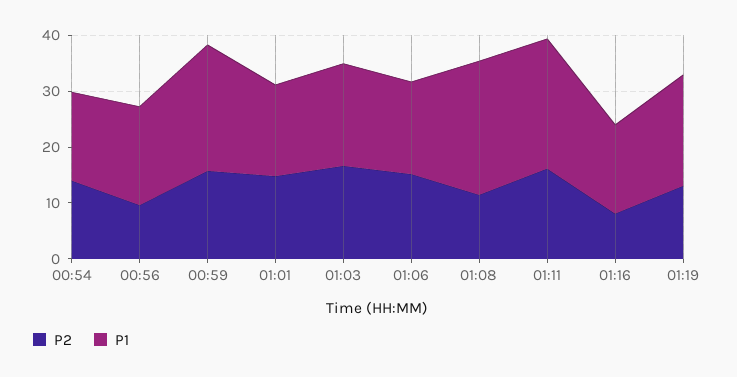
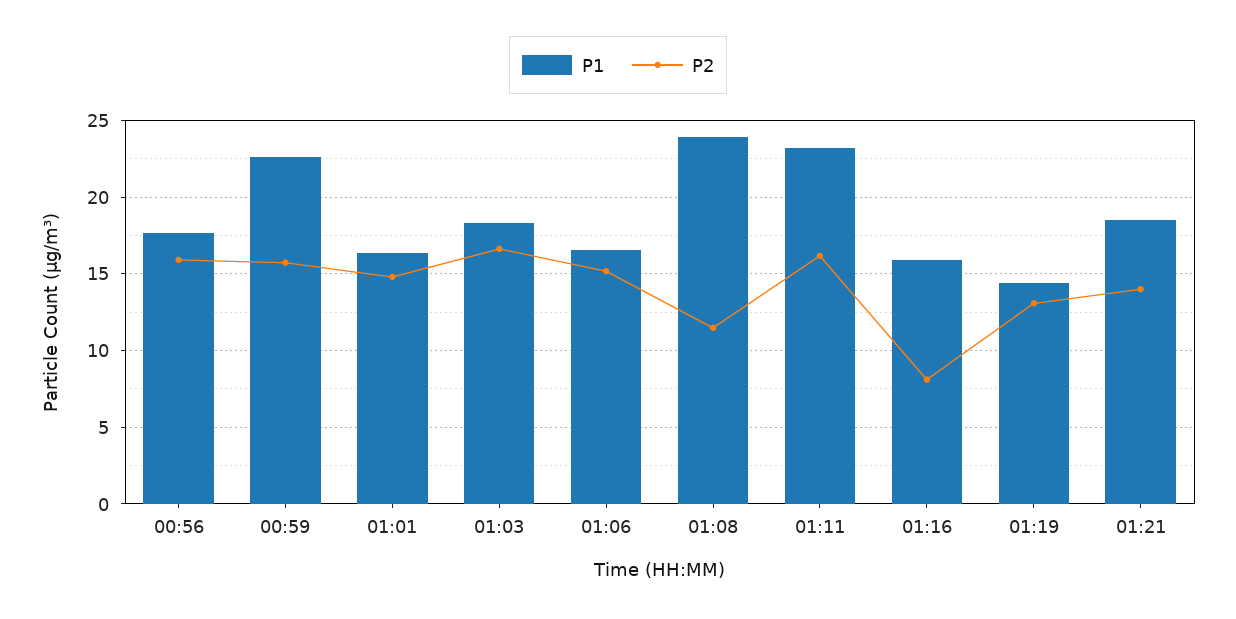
P2, 00:54: 14 -> none
P1, 00:54: 16 -> none
P2, 00:56: 10 -> 16
P1, 01:19: 20 -> 14.5
P1, 01:21: none -> 18.5
P2, 01:21: none -> 14

